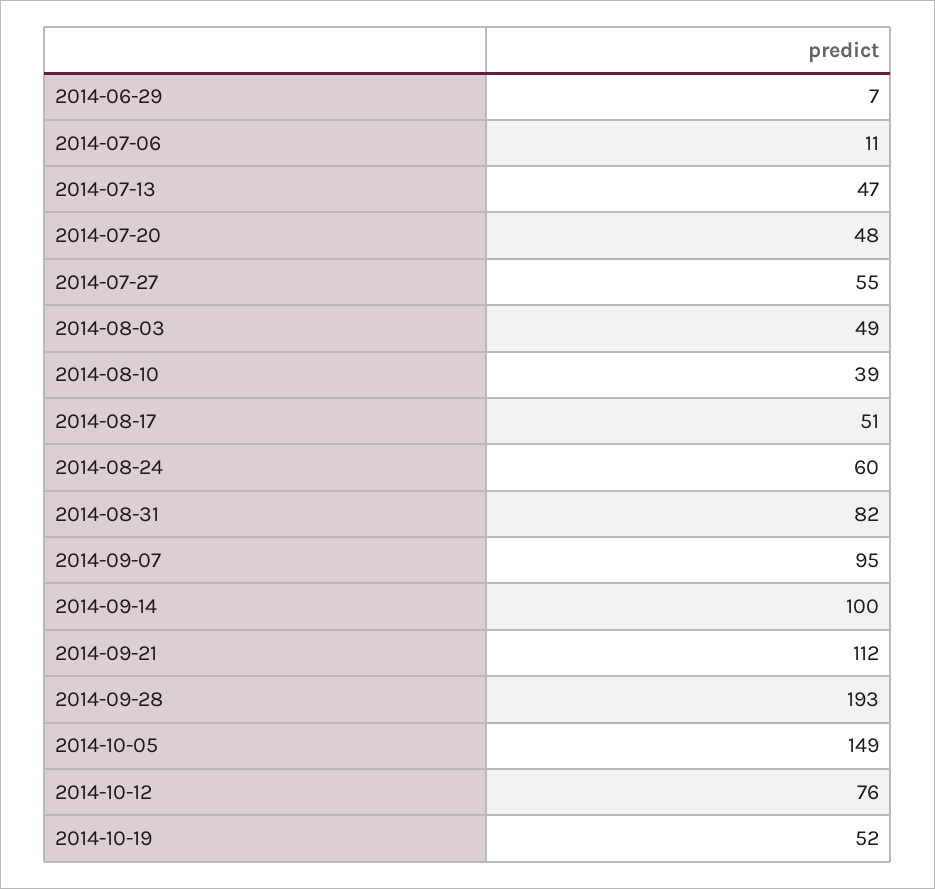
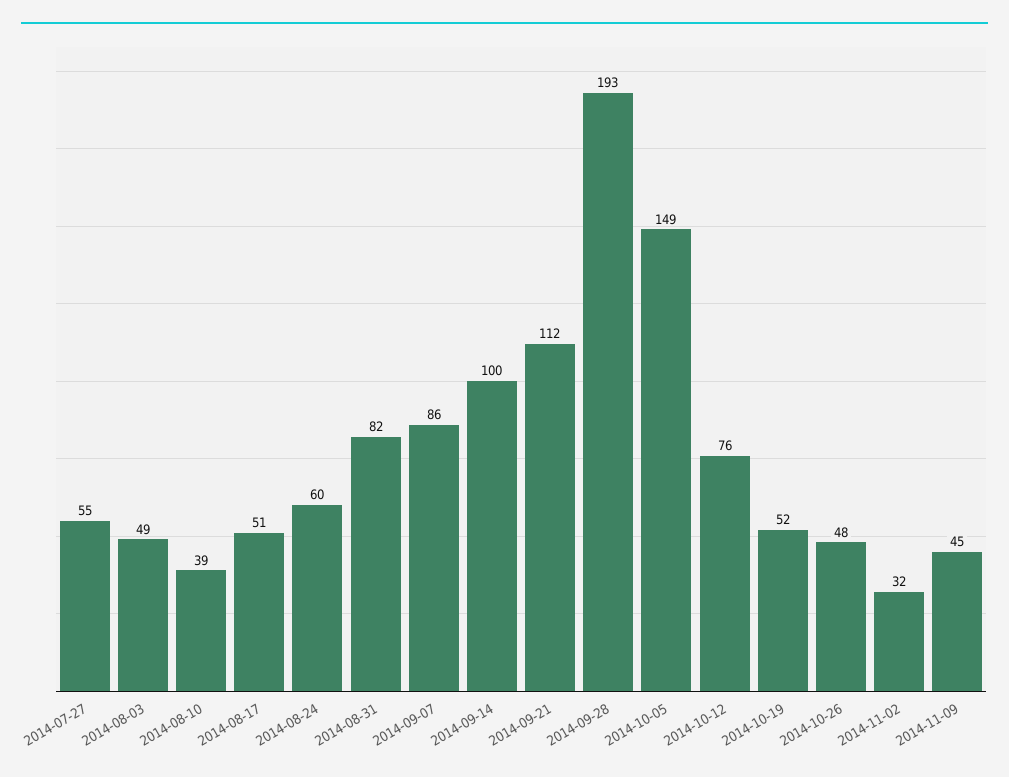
2014-06-29: 7 -> none
2014-07-06: 11 -> none
2014-07-13: 47 -> none
2014-07-20: 48 -> none
2014-09-07: 95 -> 86
2014-10-26: none -> 48
2014-11-02: none -> 32
2014-11-09: none -> 45

